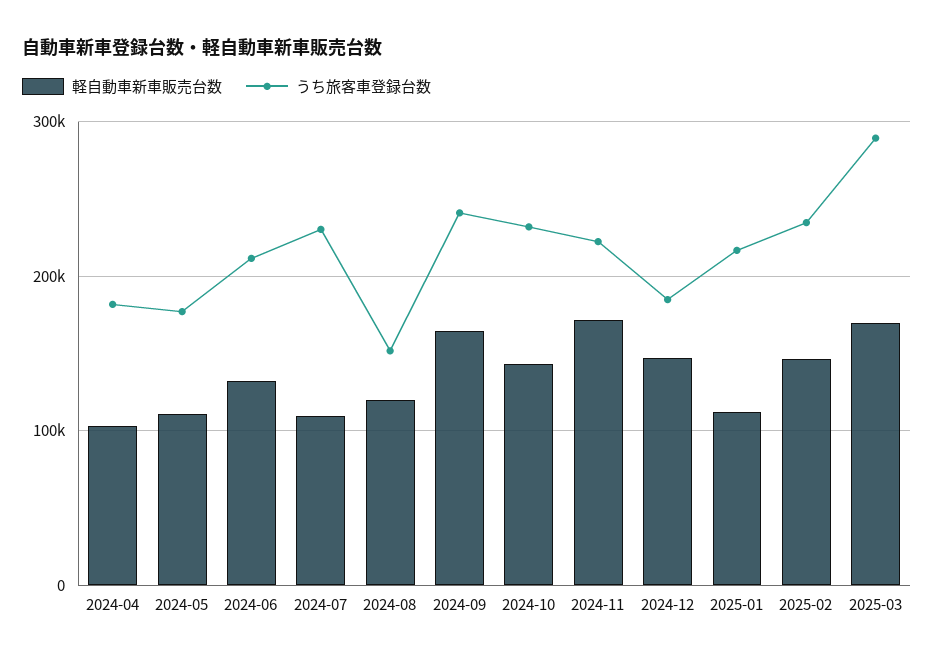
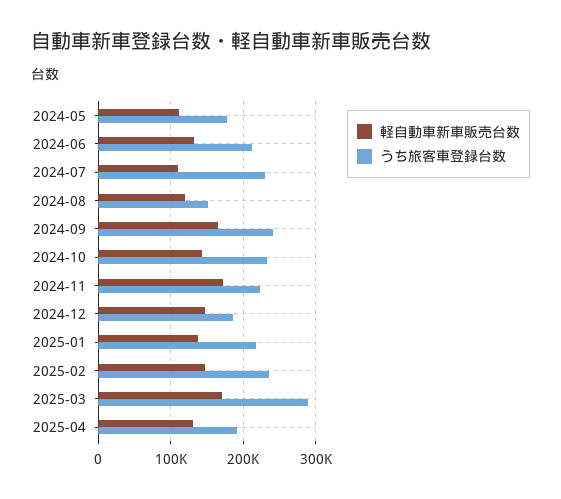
軽自動車新車販売台数, 2024-04: 100000 -> none
うち旅客車登録台数, 2024-04: 180000 -> none
軽自動車新車販売台数, 2025-01: 110000 -> 140000
軽自動車新車販売台数, 2025-04: none -> 130000
うち旅客車登録台数, 2025-04: none -> 190000

